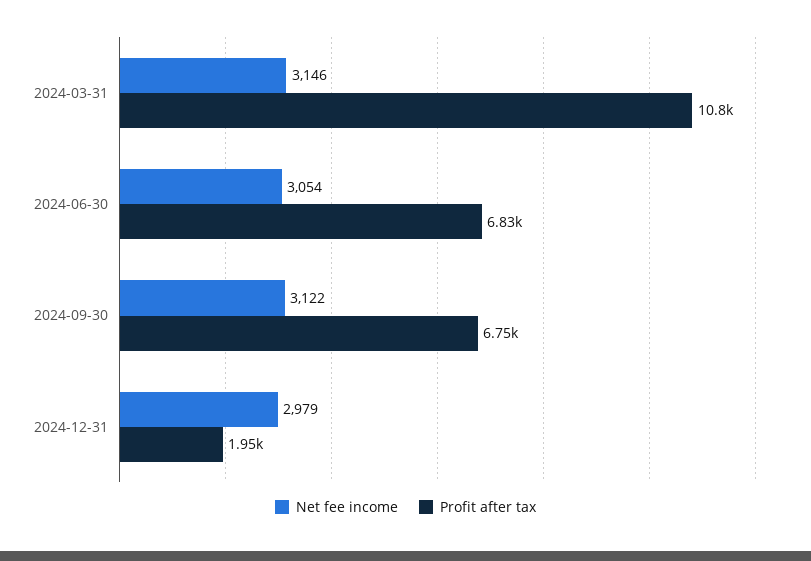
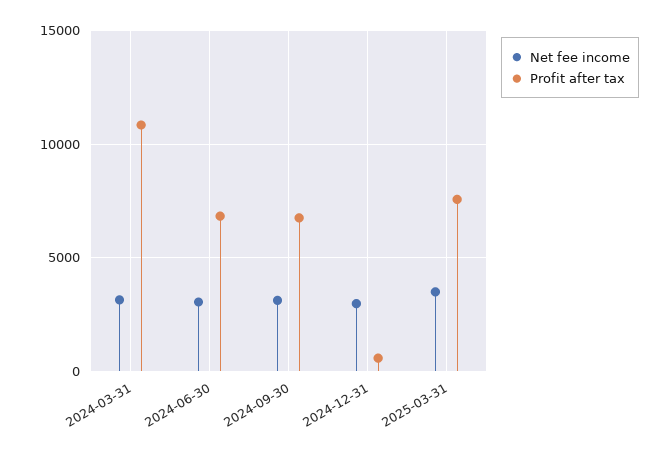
Profit after tax, 2024-12-31: 1950 -> 500
Net fee income, 2025-03-31: none -> 3500
Profit after tax, 2025-03-31: none -> 7500

